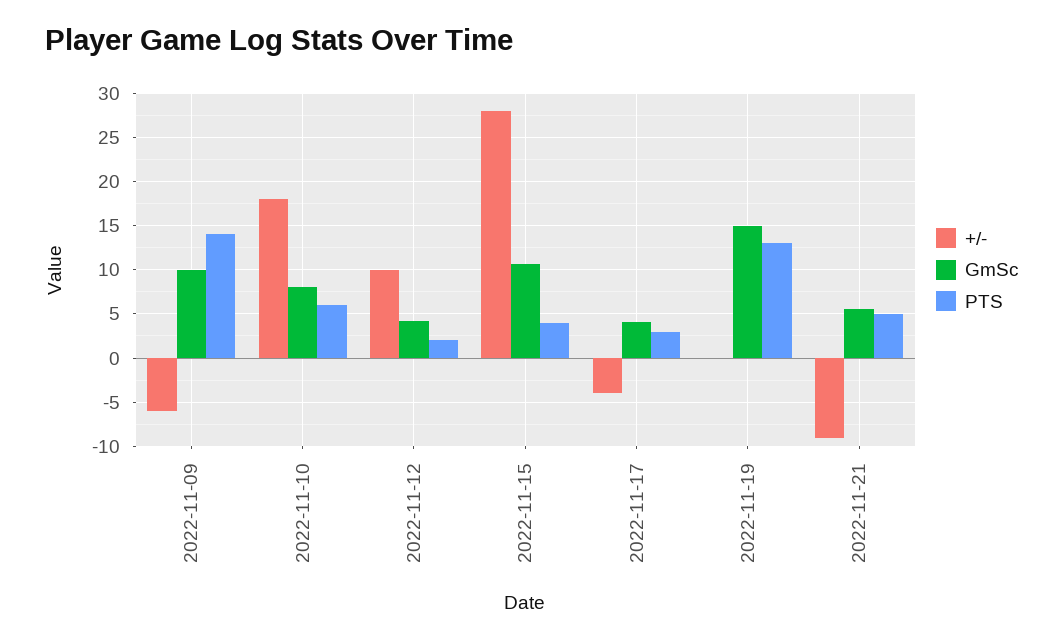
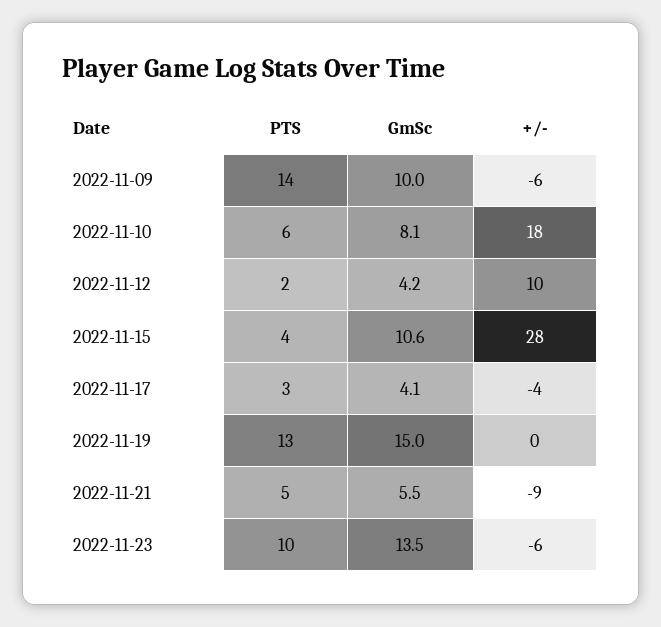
PTS, 2022-11-23: none -> 10
GmSc, 2022-11-23: none -> 13.5
+/-, 2022-11-23: none -> -6

